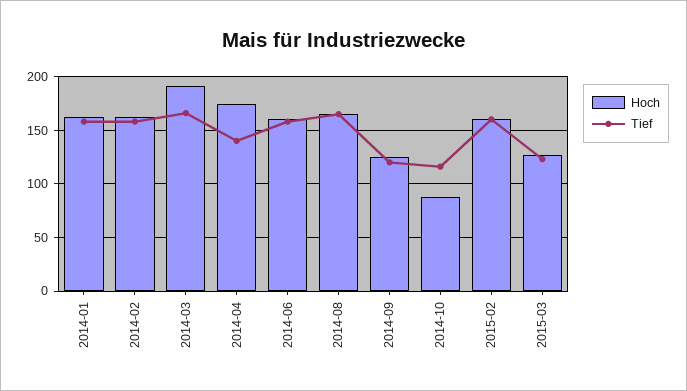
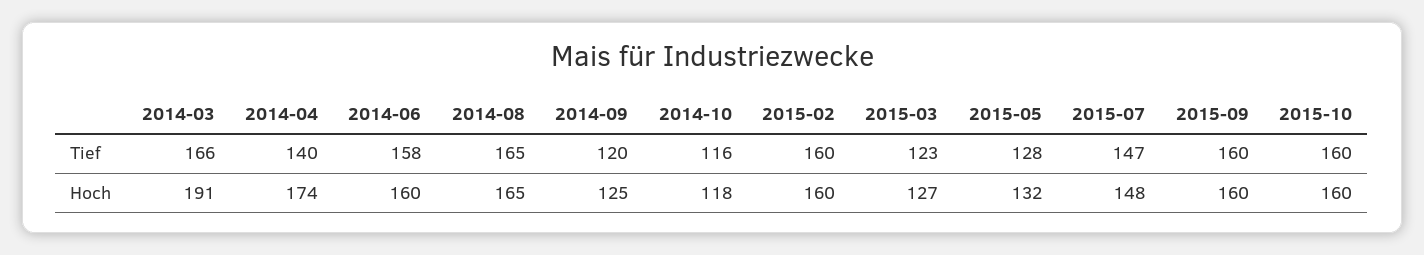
Hoch, 2014-01: 160 -> none
Tief, 2014-01: 160 -> none
Hoch, 2014-02: 160 -> none
Tief, 2014-02: 160 -> none
Hoch, 2014-10: 90 -> 118
Tief, 2015-05: none -> 128
Tief, 2015-07: none -> 147
Tief, 2015-09: none -> 160
Tief, 2015-10: none -> 160
Hoch, 2015-05: none -> 132
Hoch, 2015-07: none -> 148
Hoch, 2015-09: none -> 160
Hoch, 2015-10: none -> 160

